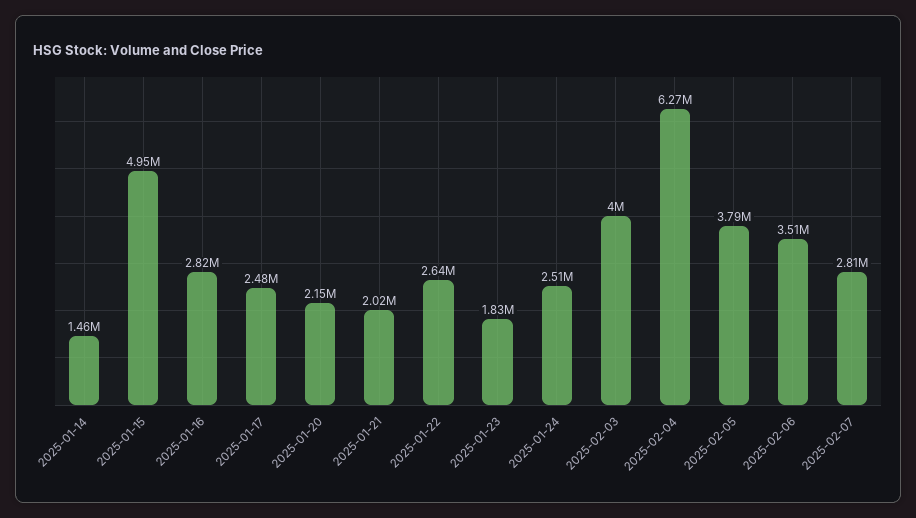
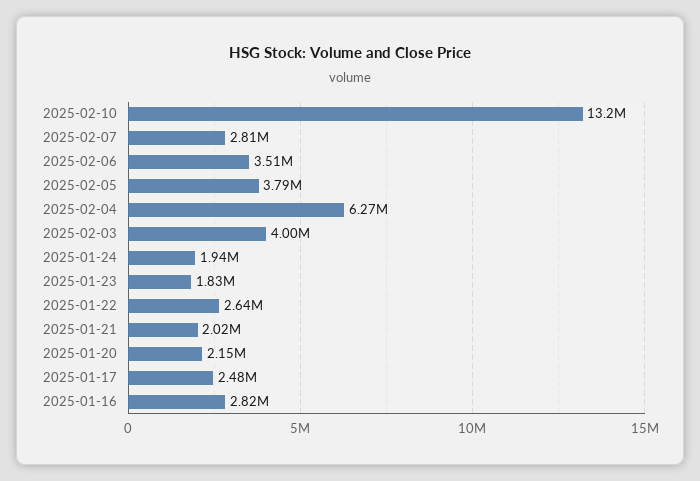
2025-01-14: 1460000 -> none
2025-01-15: 4950000 -> none
2025-01-24: 2510000 -> 1940000
2025-02-10: none -> 13200000

